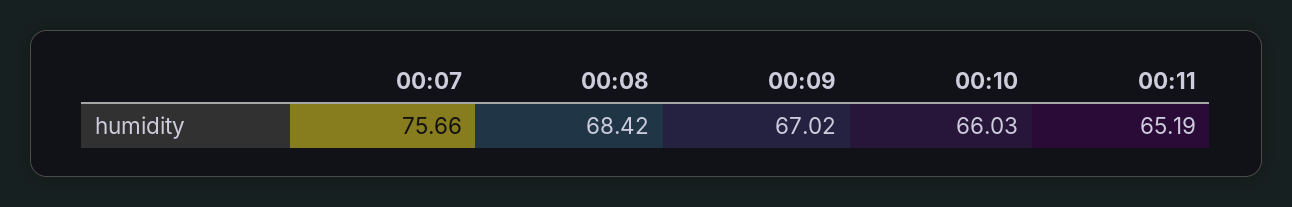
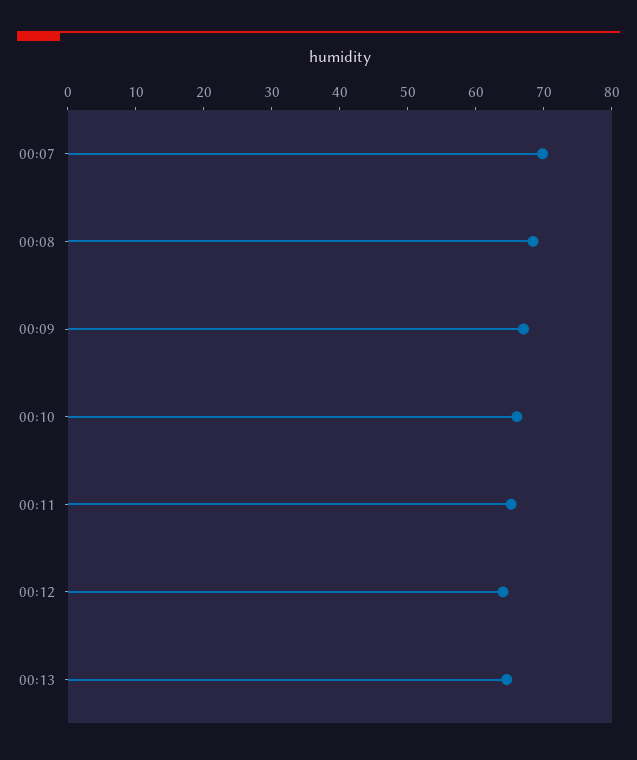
00:07: 75.66 -> 70
00:12: none -> 64
00:13: none -> 64

